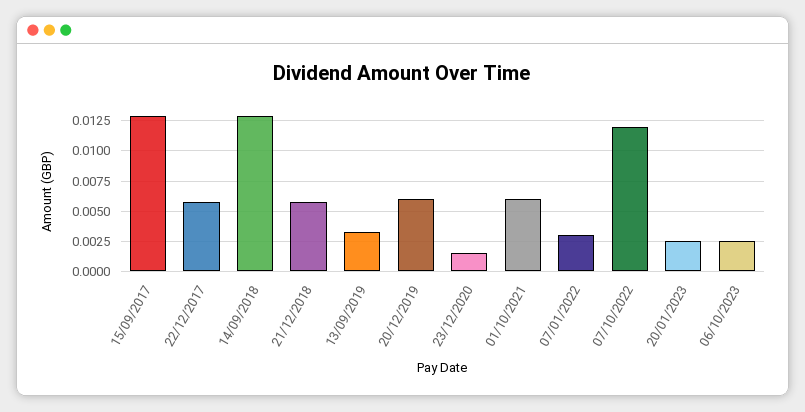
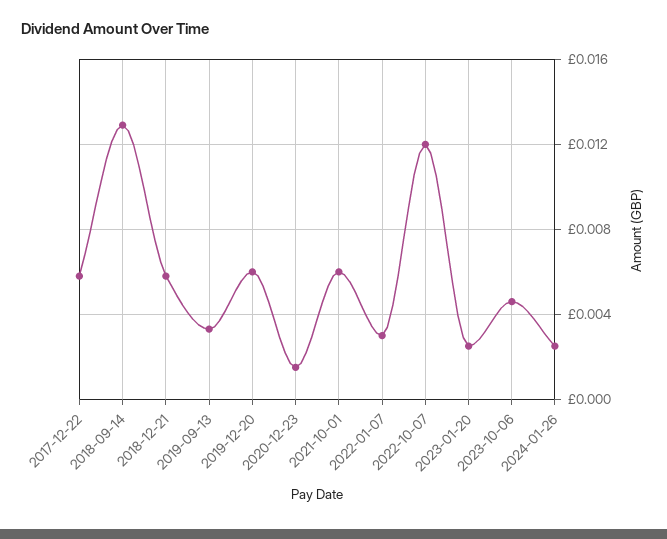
15/09/2017: 0.013 -> none
06/10/2023: 0.0025 -> 0.0045
2024-01-26: none -> 0.0025

